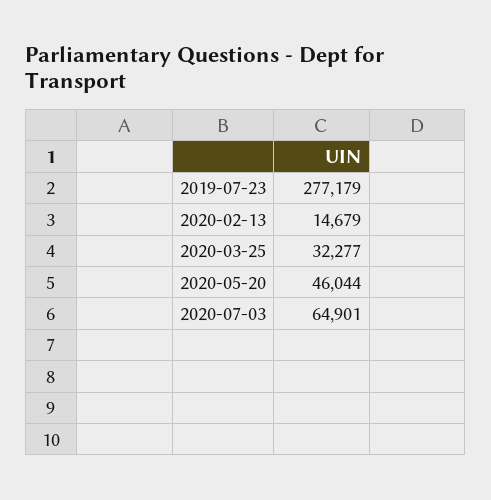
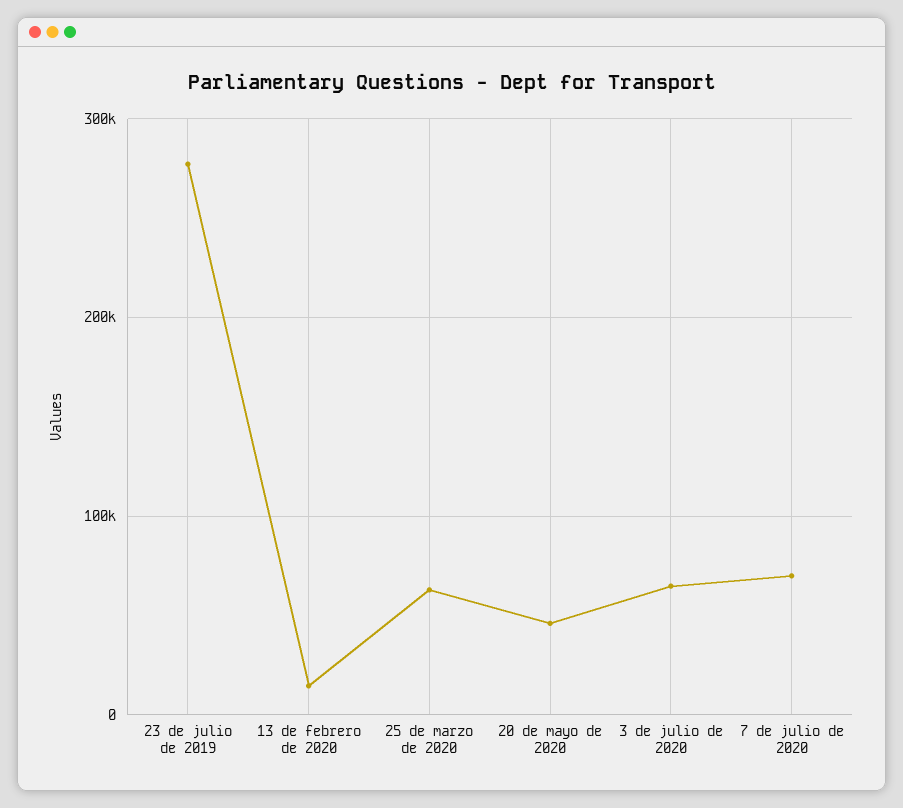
2020-03-25: 32277 -> 60000
7 de julio de 2020: none -> 70000

